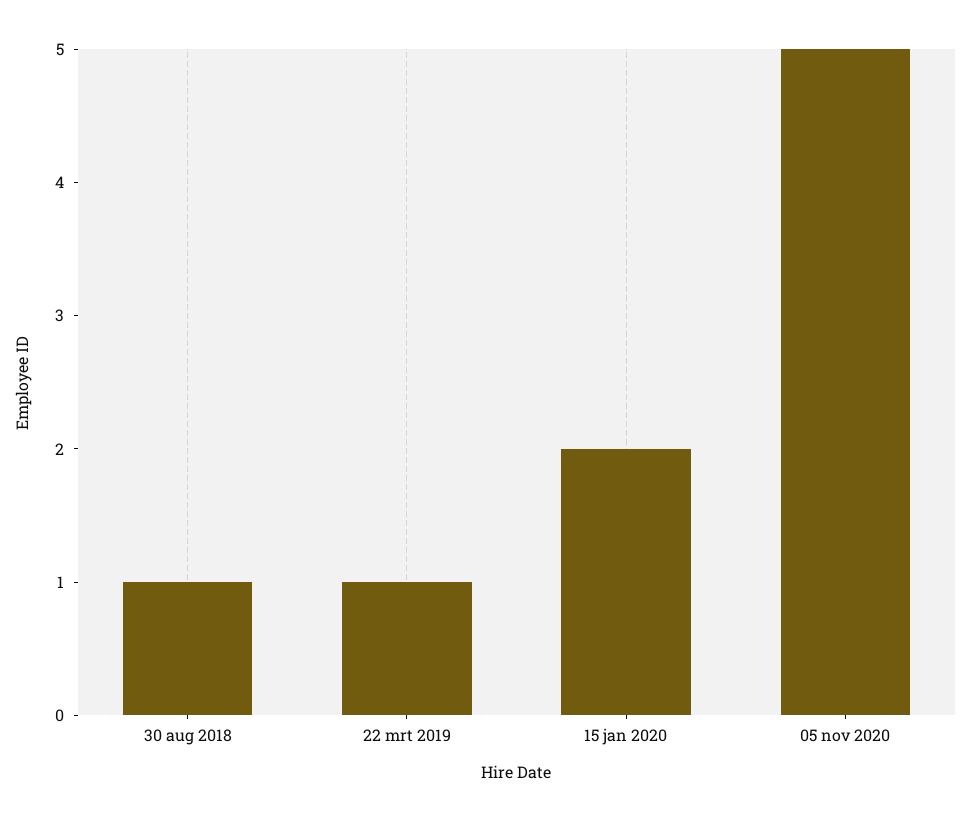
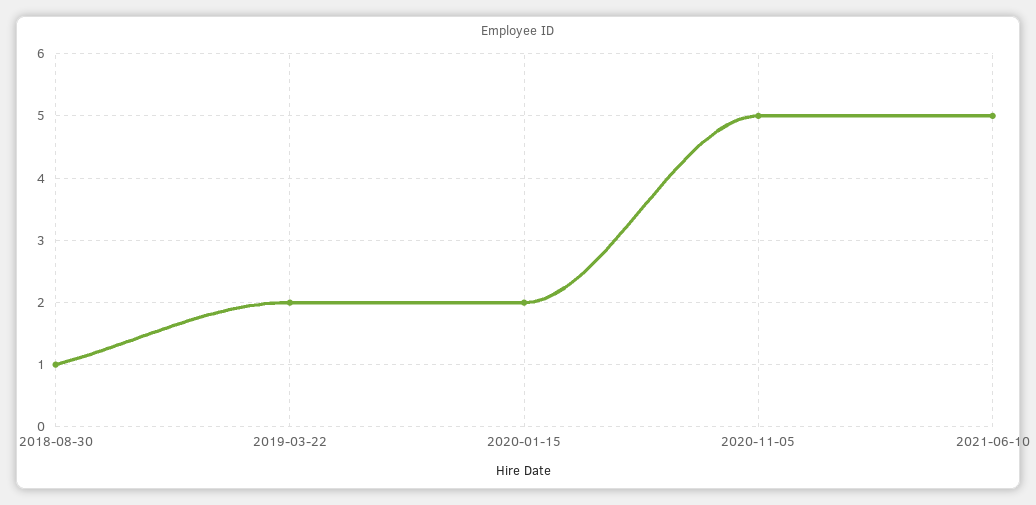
22 mrt 2019: 1 -> 2
2021-06-10: none -> 5

